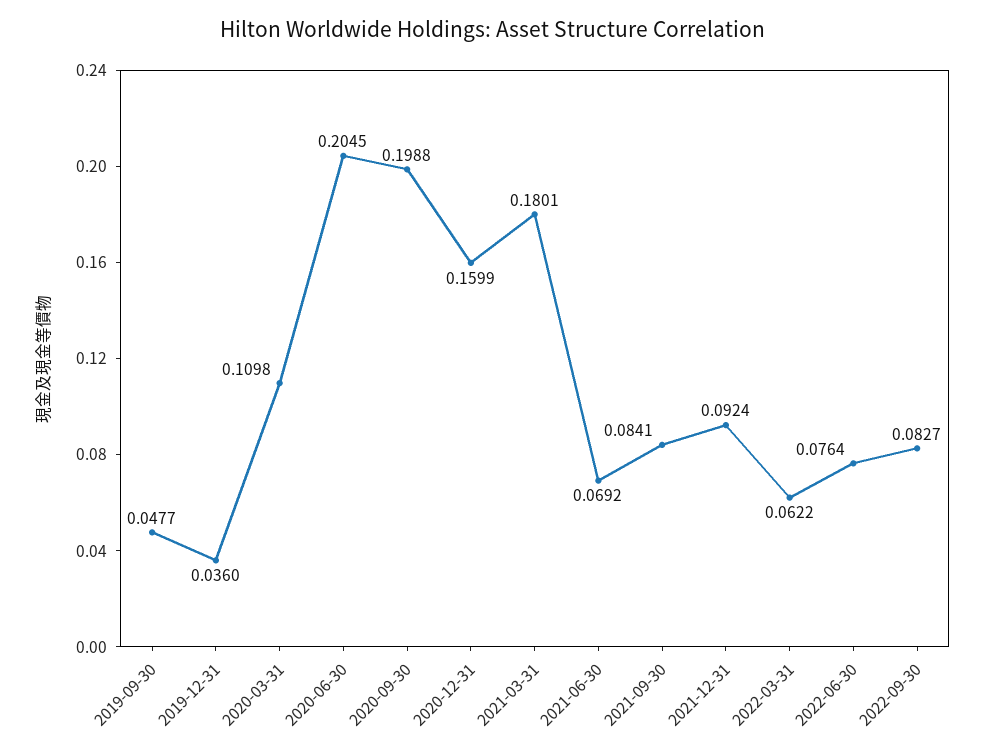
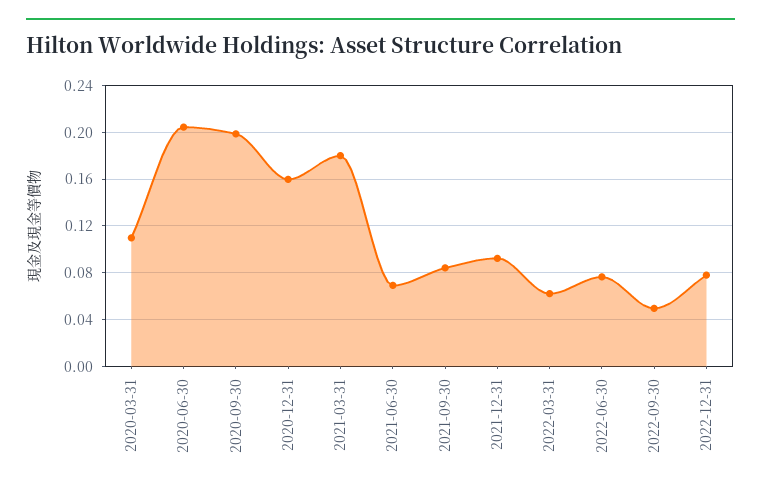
2019-09-30: 0.0477 -> none
2019-12-31: 0.036 -> none
2022-09-30: 0.0827 -> 0.05
2022-12-31: none -> 0.08

